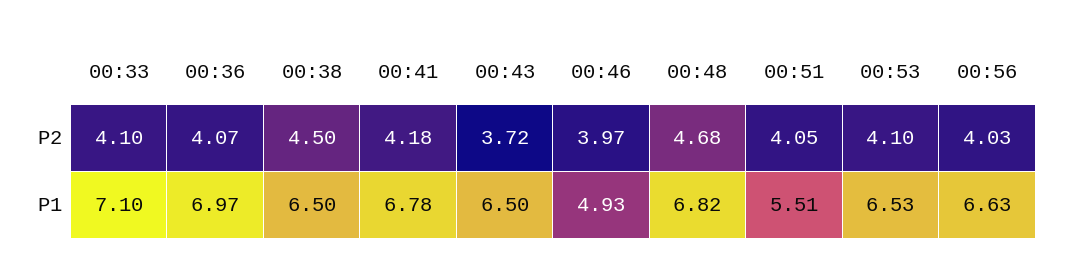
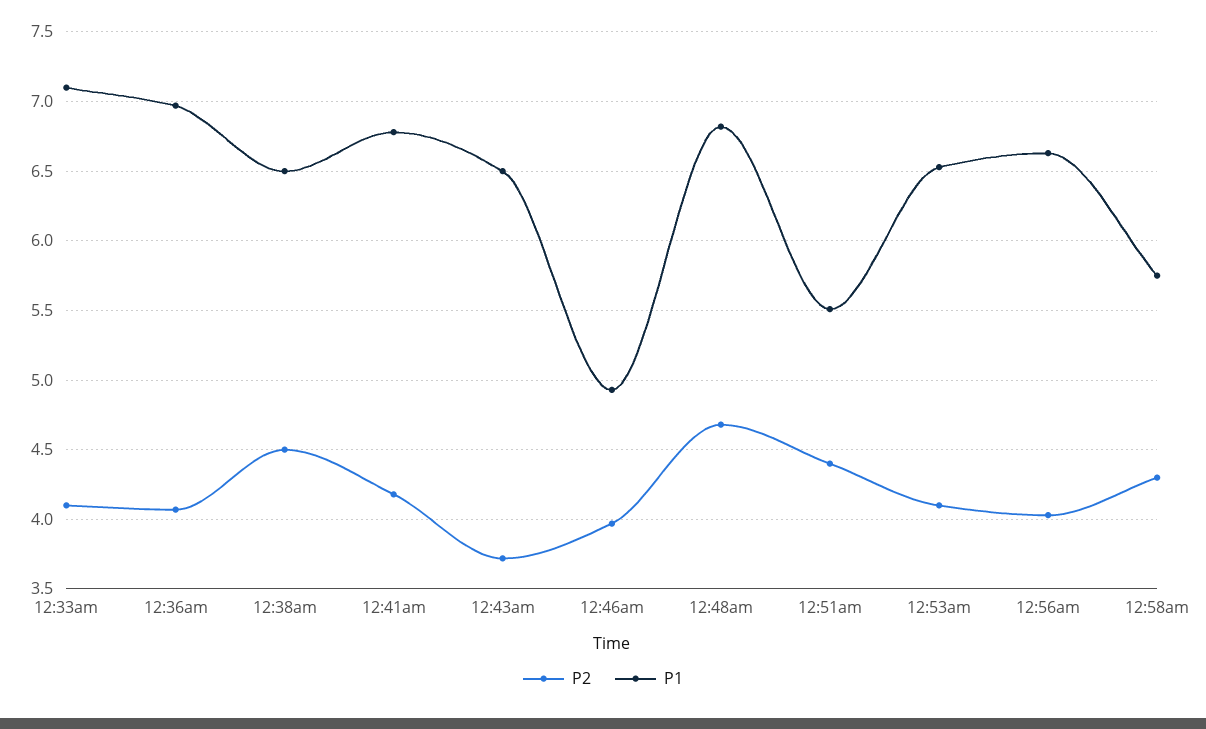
P2, 00:51: 4.05 -> 4.4
P2, 12:58am: none -> 4.3
P1, 12:58am: none -> 5.75

